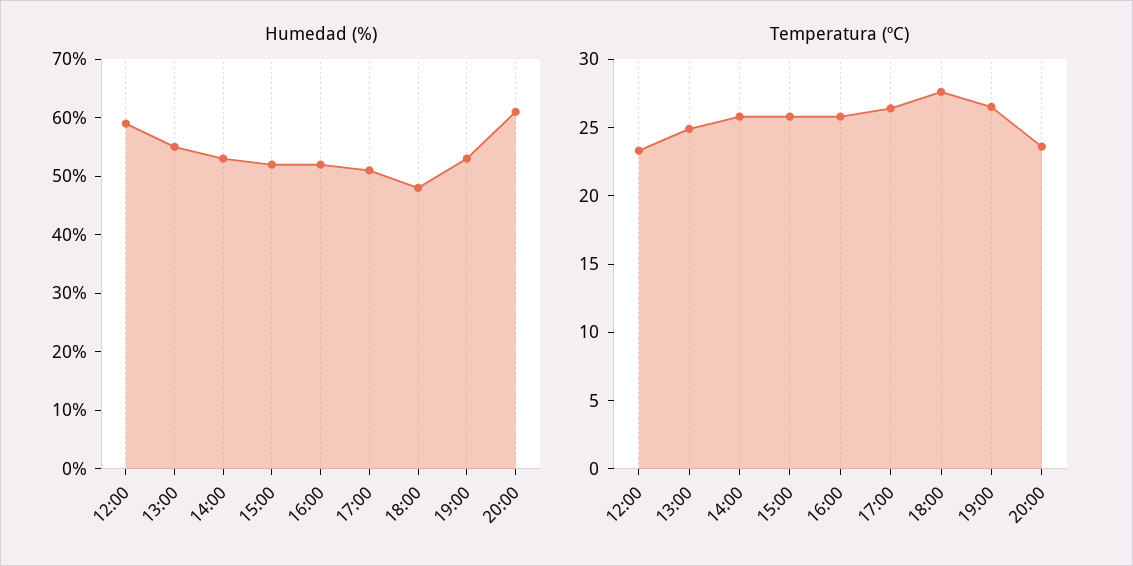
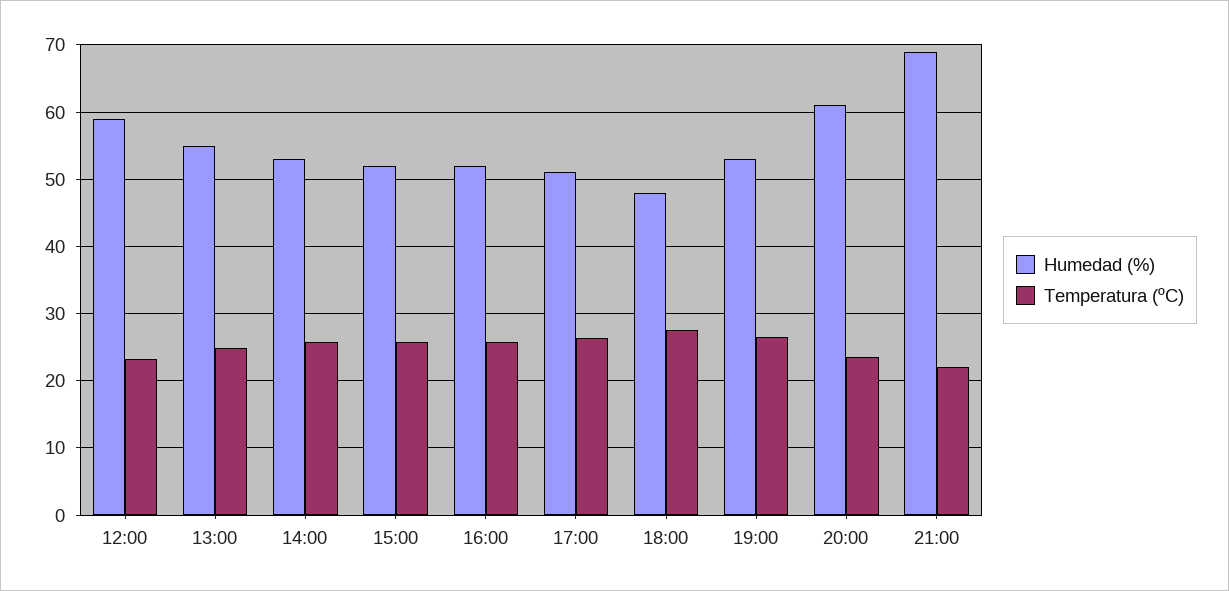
Humedad (%), 21:00: none -> 69
Temperatura (ºC), 21:00: none -> 22

